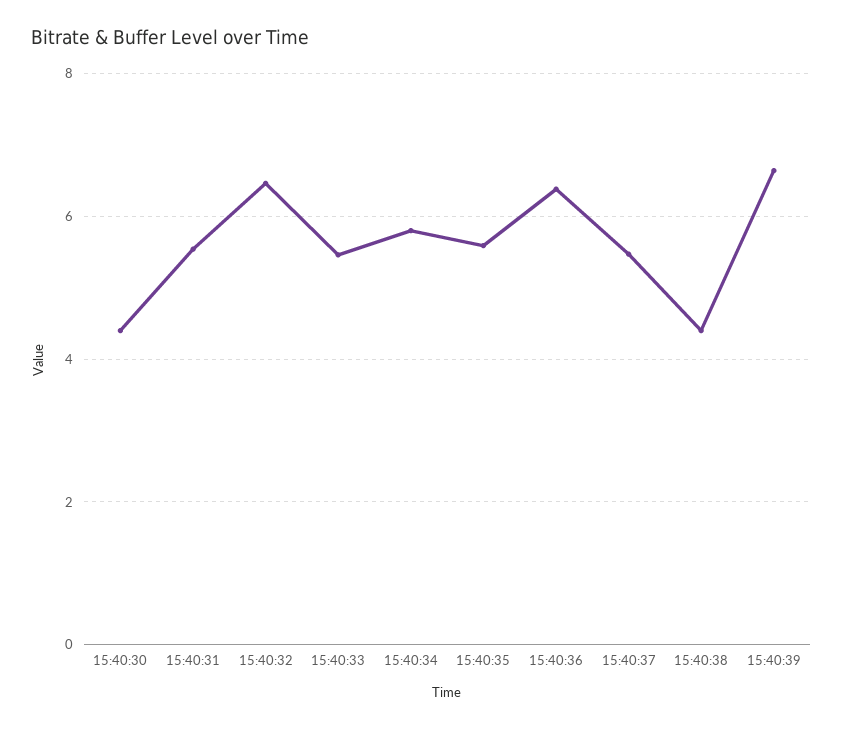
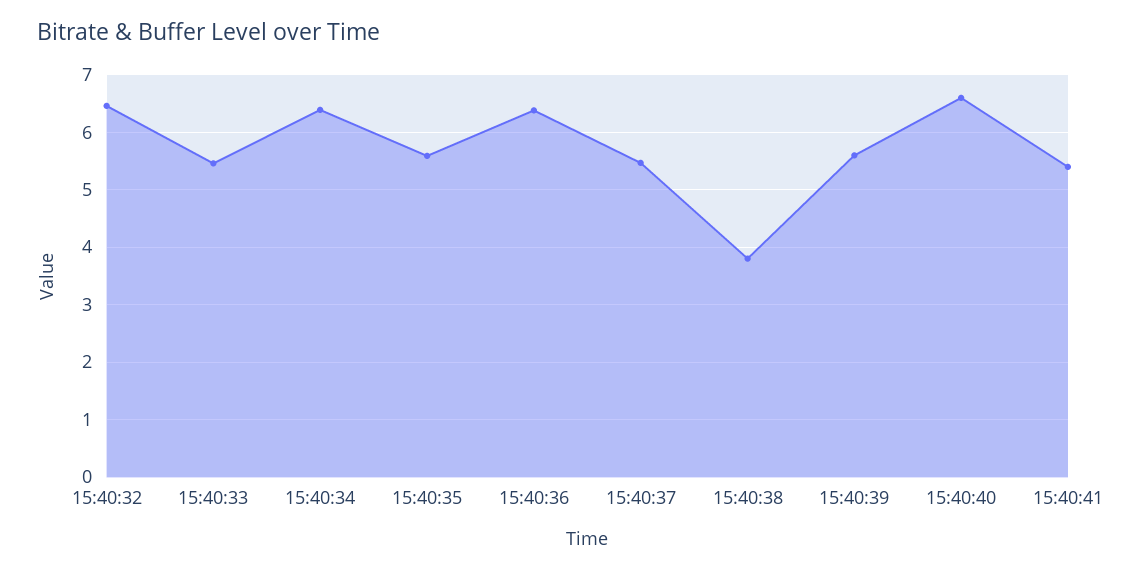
15:40:30: 4.4 -> none
15:40:31: 5.6 -> none
15:40:34: 5.8 -> 6.4
15:40:38: 4.4 -> 3.8
15:40:39: 6.6 -> 5.6
15:40:40: none -> 6.6
15:40:41: none -> 5.4

